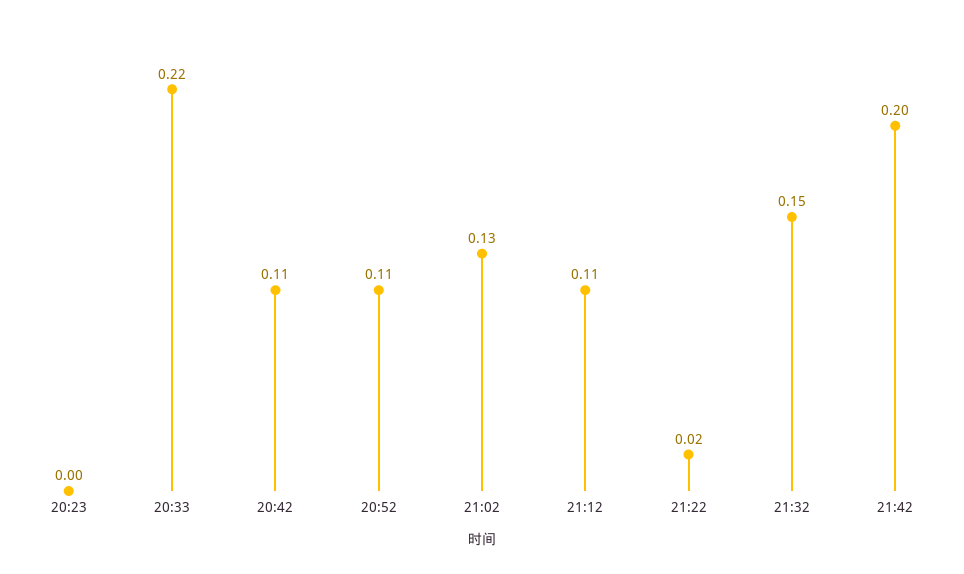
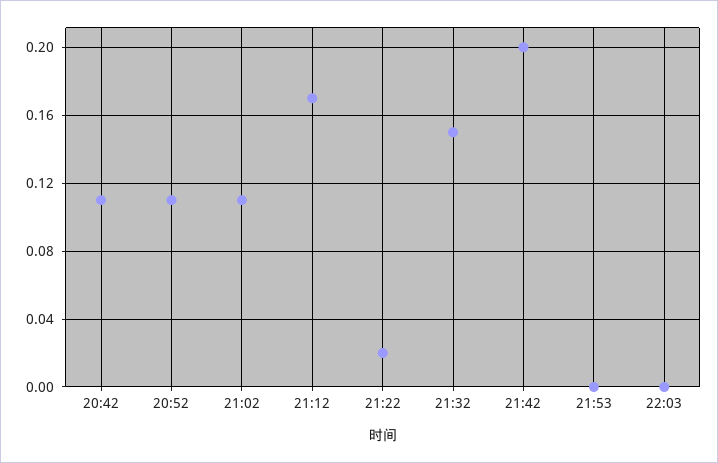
20:23: 0 -> none
20:33: 0.22 -> none
21:02: 0.13 -> 0.11
21:12: 0.11 -> 0.17
21:53: none -> 0
22:03: none -> 0

